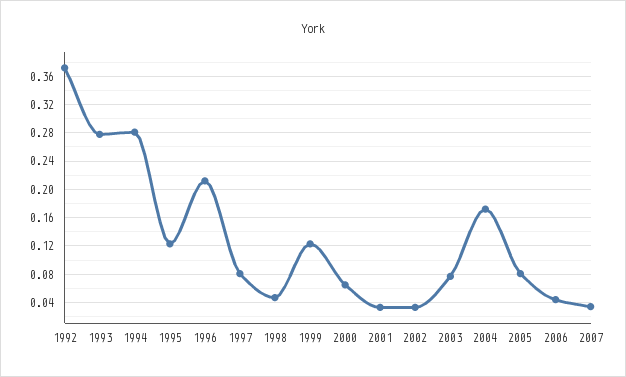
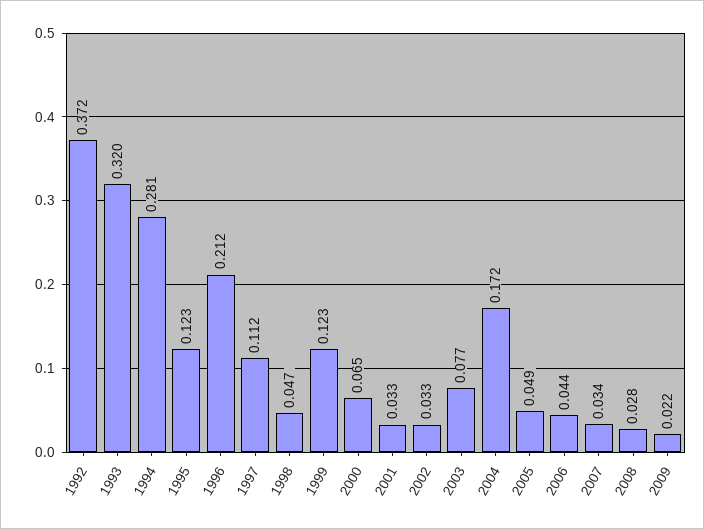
1993: 0.28 -> 0.32
1997: 0.08 -> 0.112
2005: 0.08 -> 0.049
2008: none -> 0.028
2009: none -> 0.022

